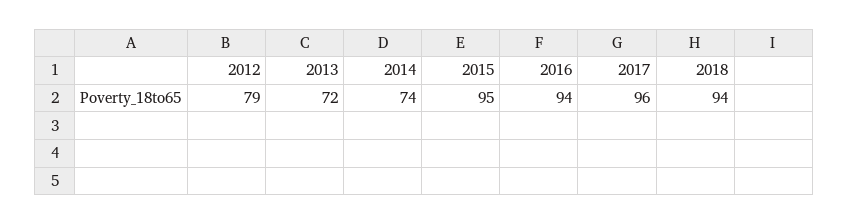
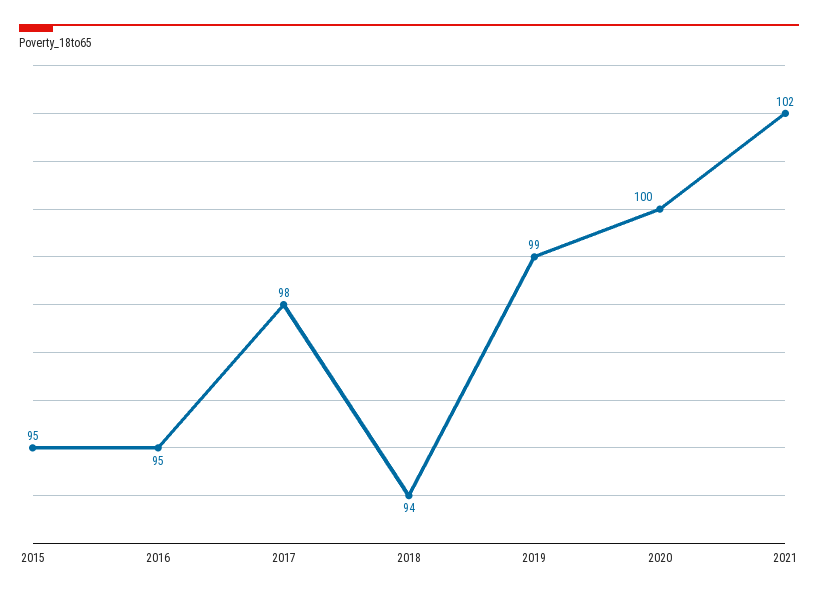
2012: 79 -> none
2013: 72 -> none
2014: 74 -> none
2016: 94 -> 95
2017: 96 -> 98
2019: none -> 99
2020: none -> 100
2021: none -> 102

